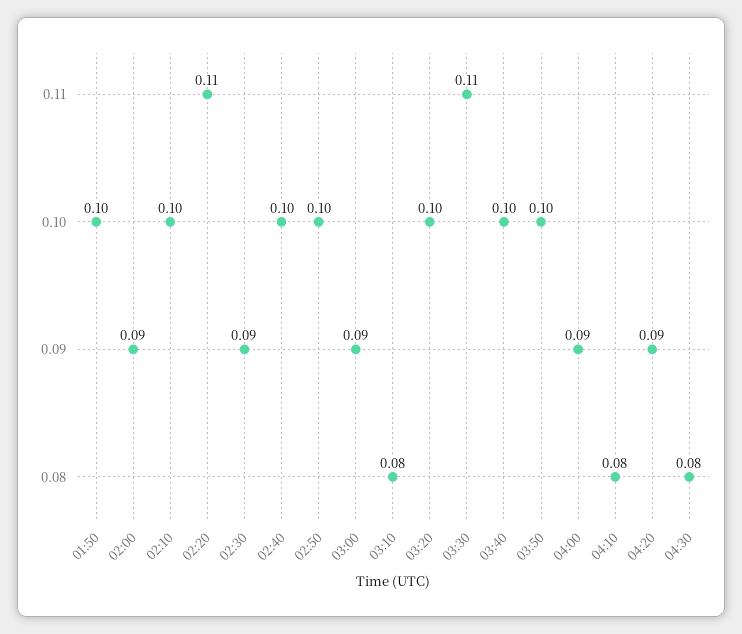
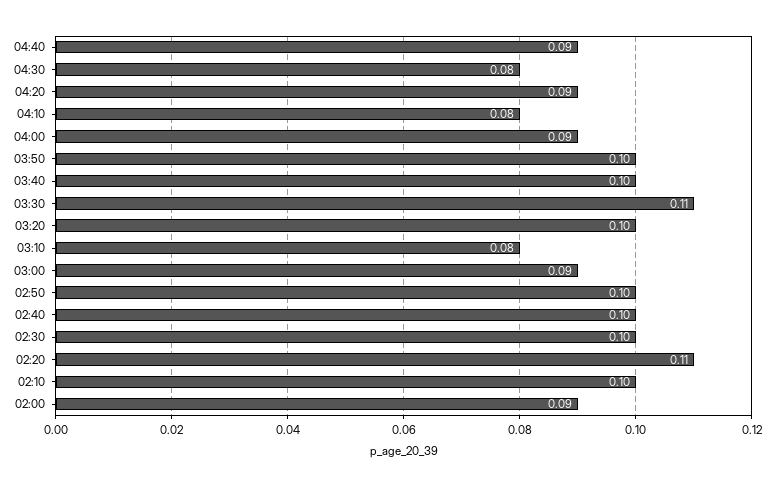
01:50: 0.1 -> none
02:30: 0.09 -> 0.1
04:40: none -> 0.09

